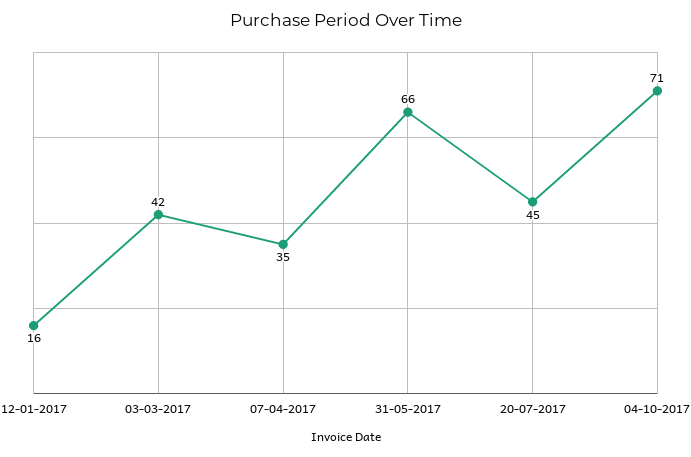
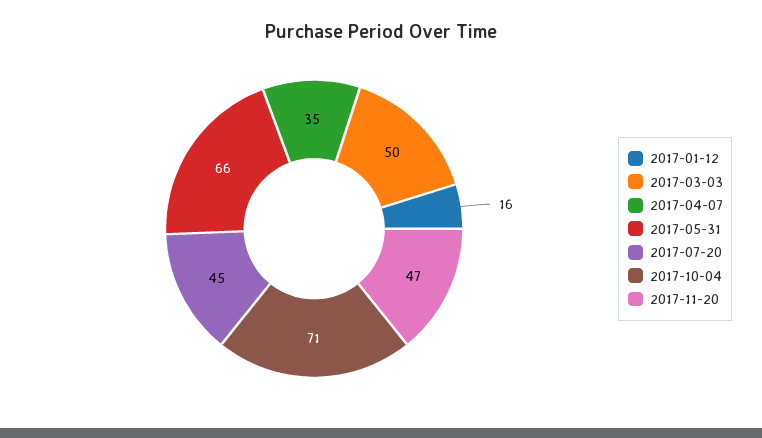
03-03-2017: 42 -> 50
2017-11-20: none -> 47

